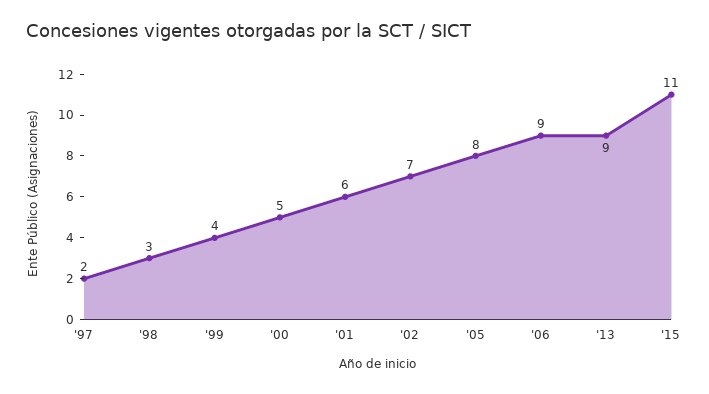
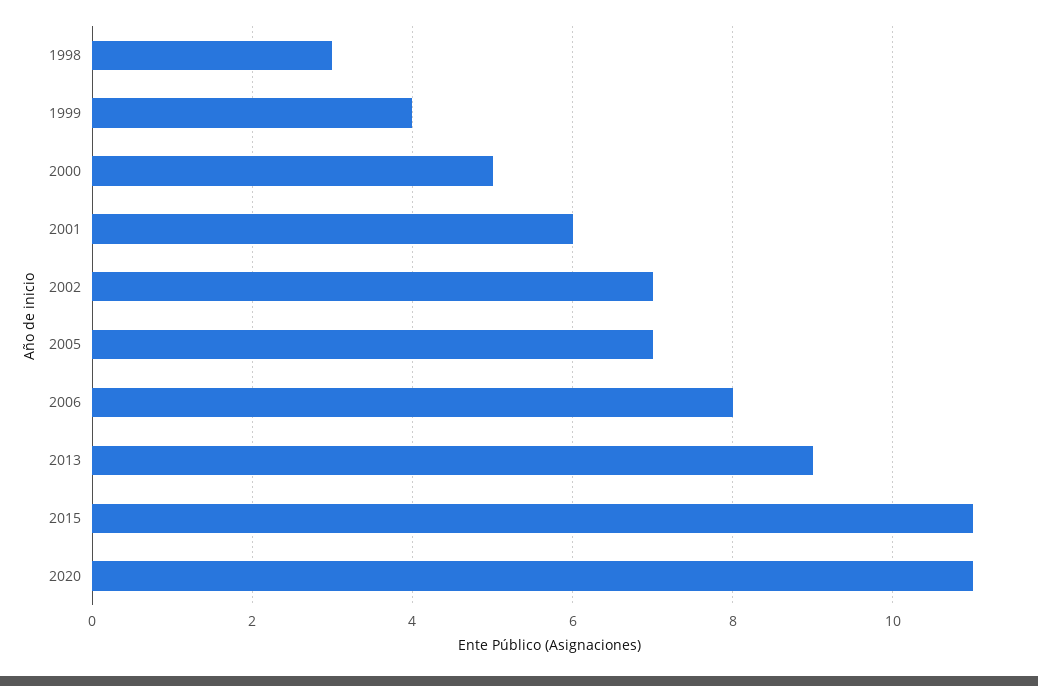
'97: 2 -> none
'05: 8 -> 7
'06: 9 -> 8
2020: none -> 11

